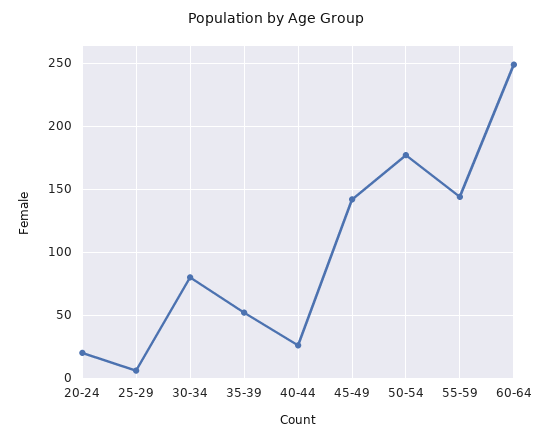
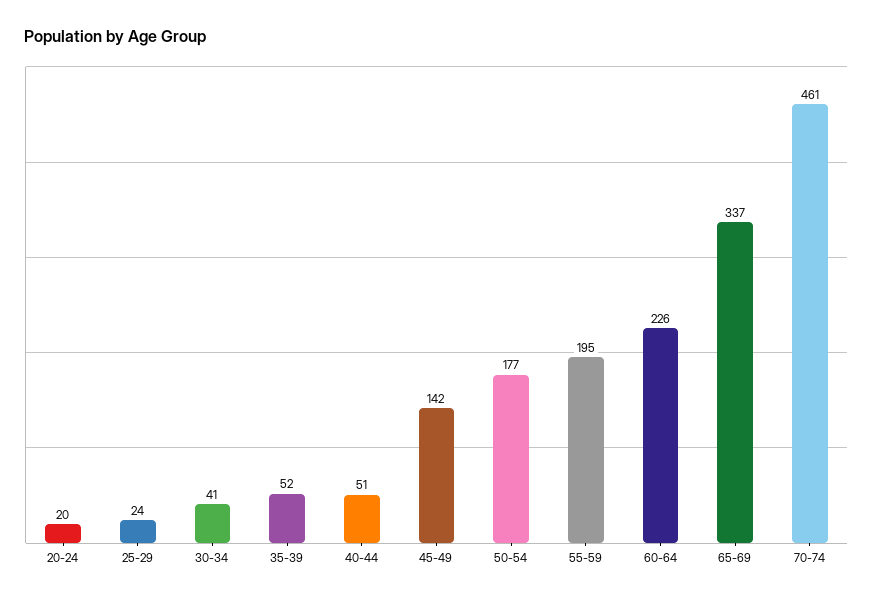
25-29: 5 -> 24
30-34: 80 -> 41
40-44: 25 -> 51
55-59: 145 -> 195
60-64: 250 -> 226
65-69: none -> 337
70-74: none -> 461

